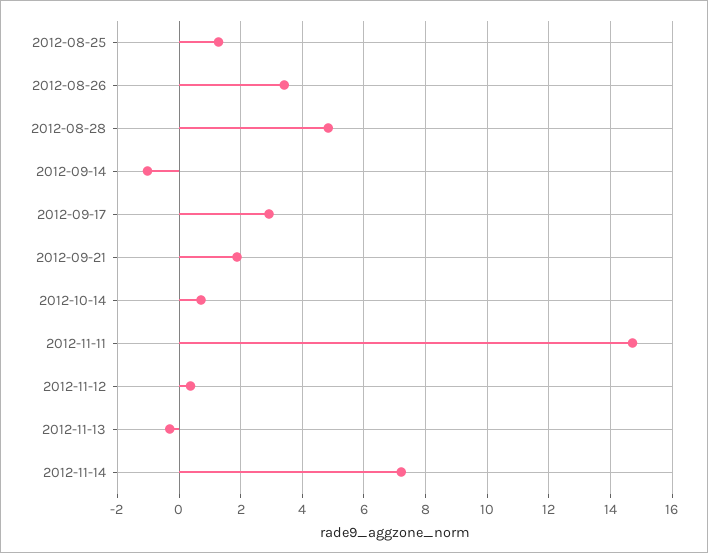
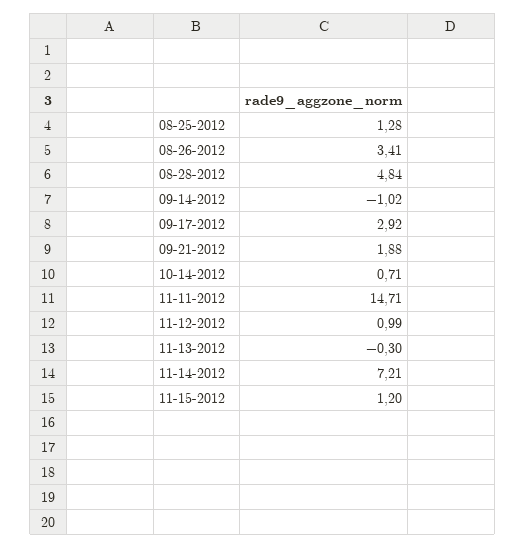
2012-11-12: 0.4 -> 0.99
11-15-2012: none -> 1.2

